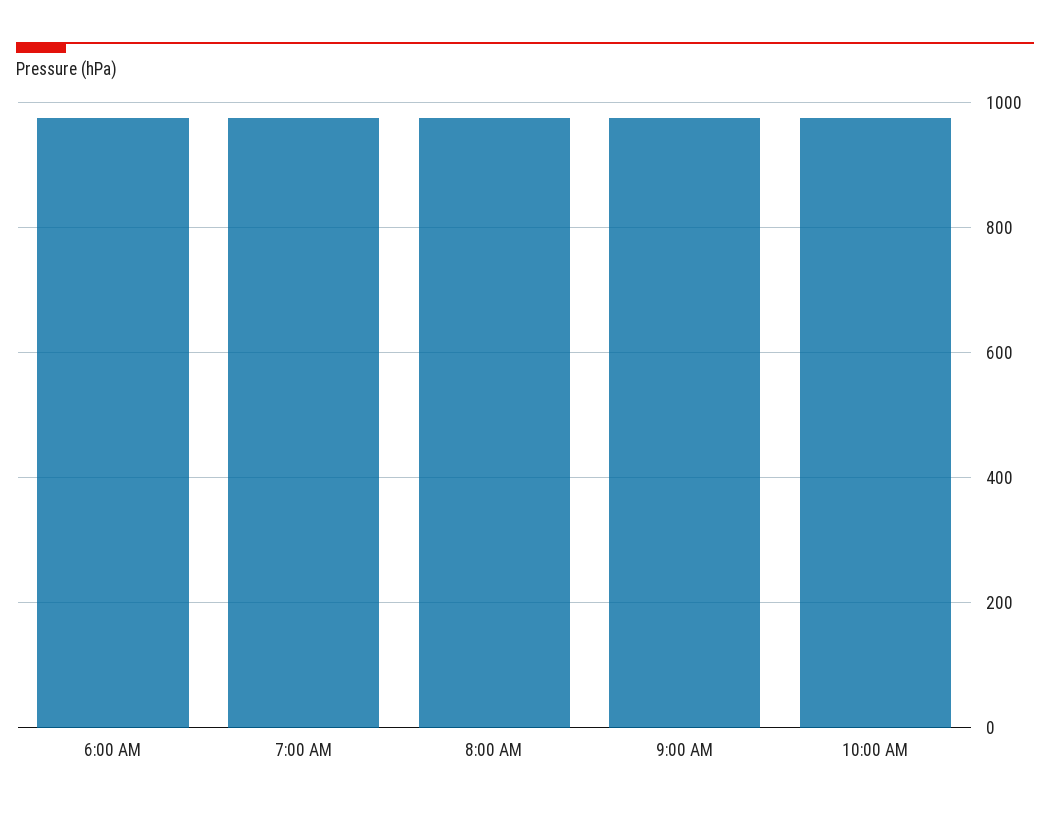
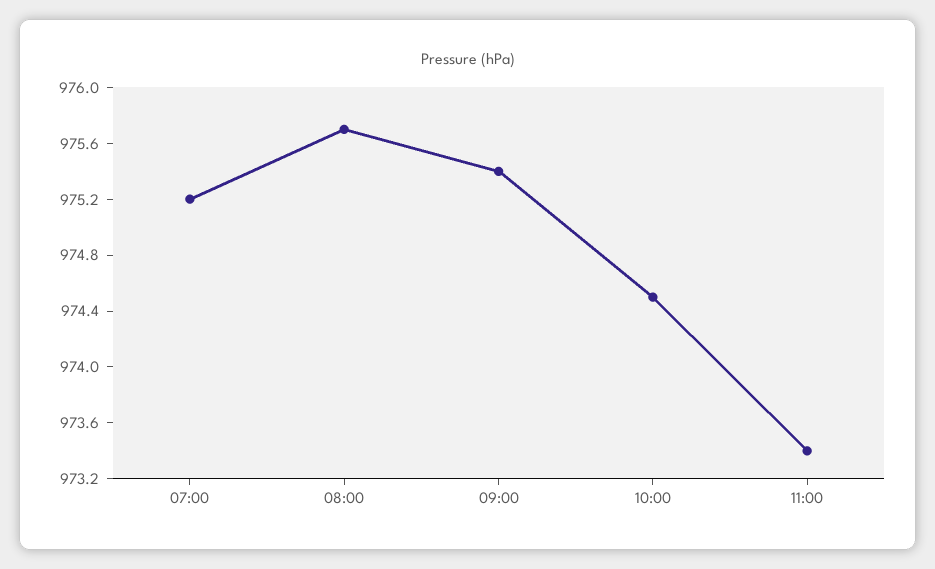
6:00 AM: 980 -> none
11:00: none -> 973.4

